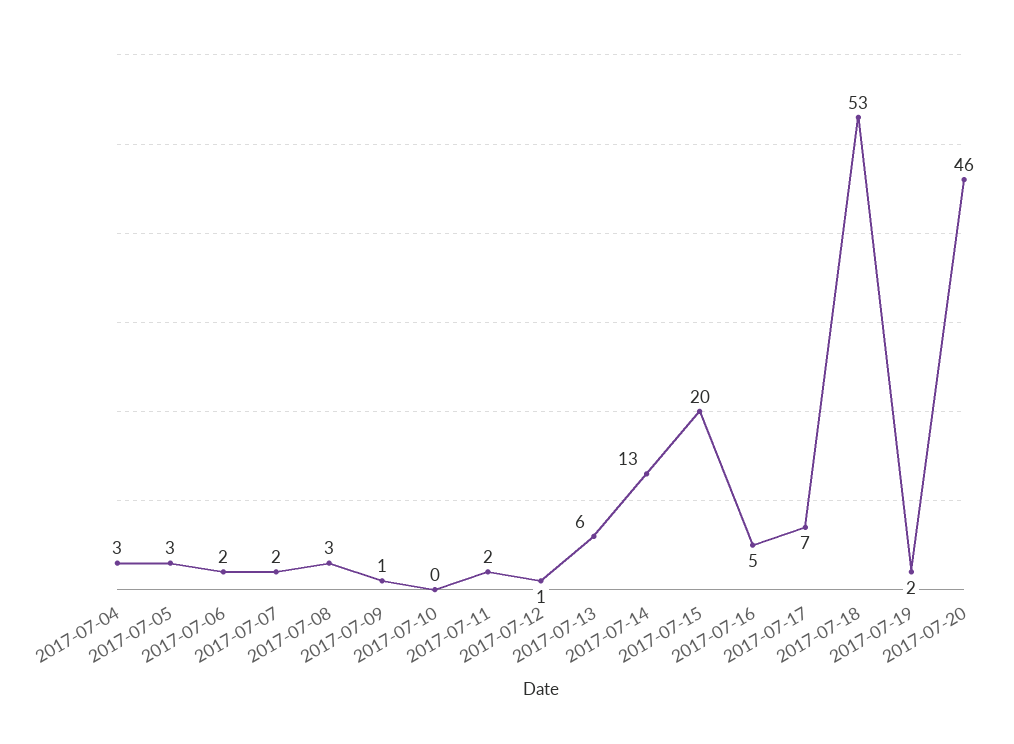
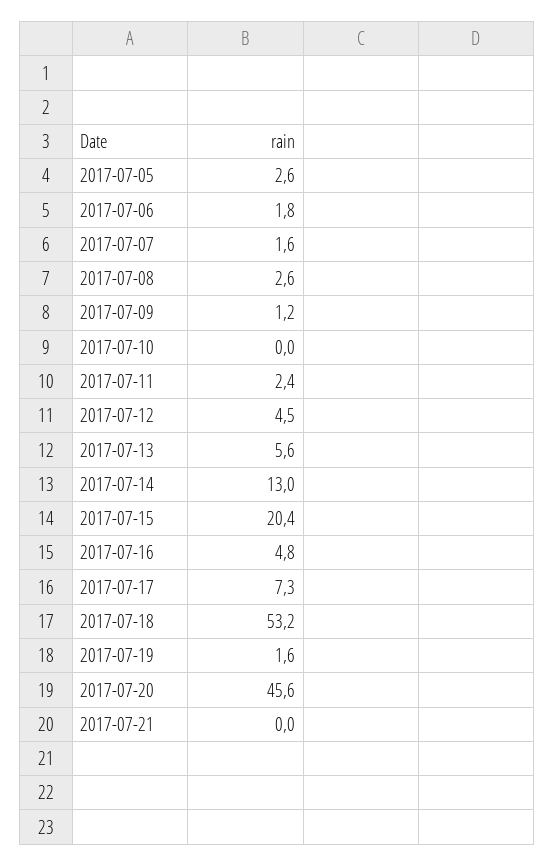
2017-07-04: 3 -> none
2017-07-12: 1 -> 4.5
2017-07-21: none -> 0

